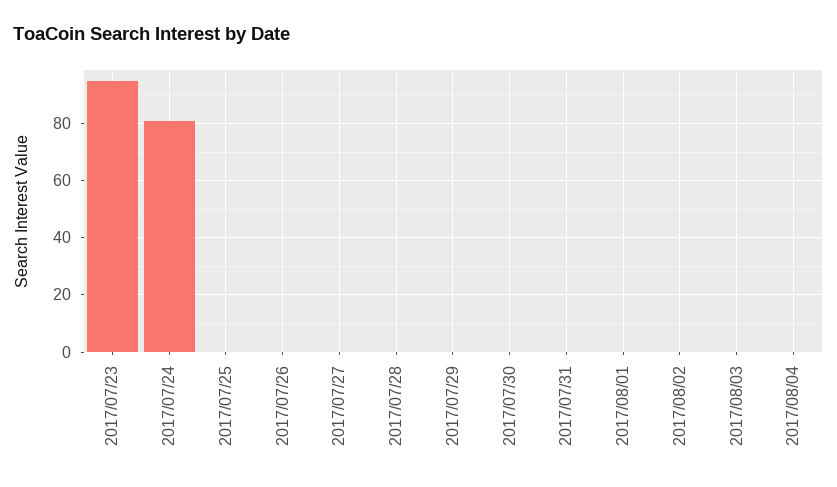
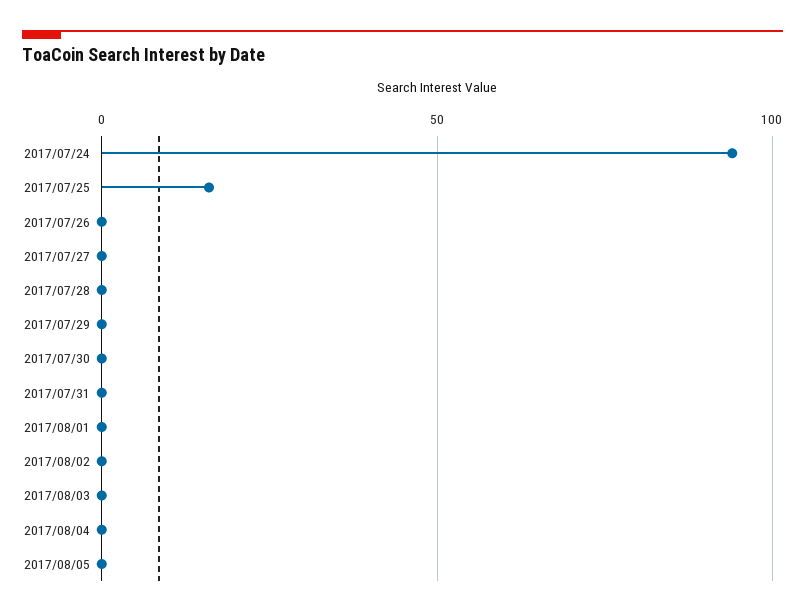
2017/07/23: 95 -> none
2017/07/24: 80 -> 95
2017/07/25: 0 -> 15
2017/08/05: none -> 0

